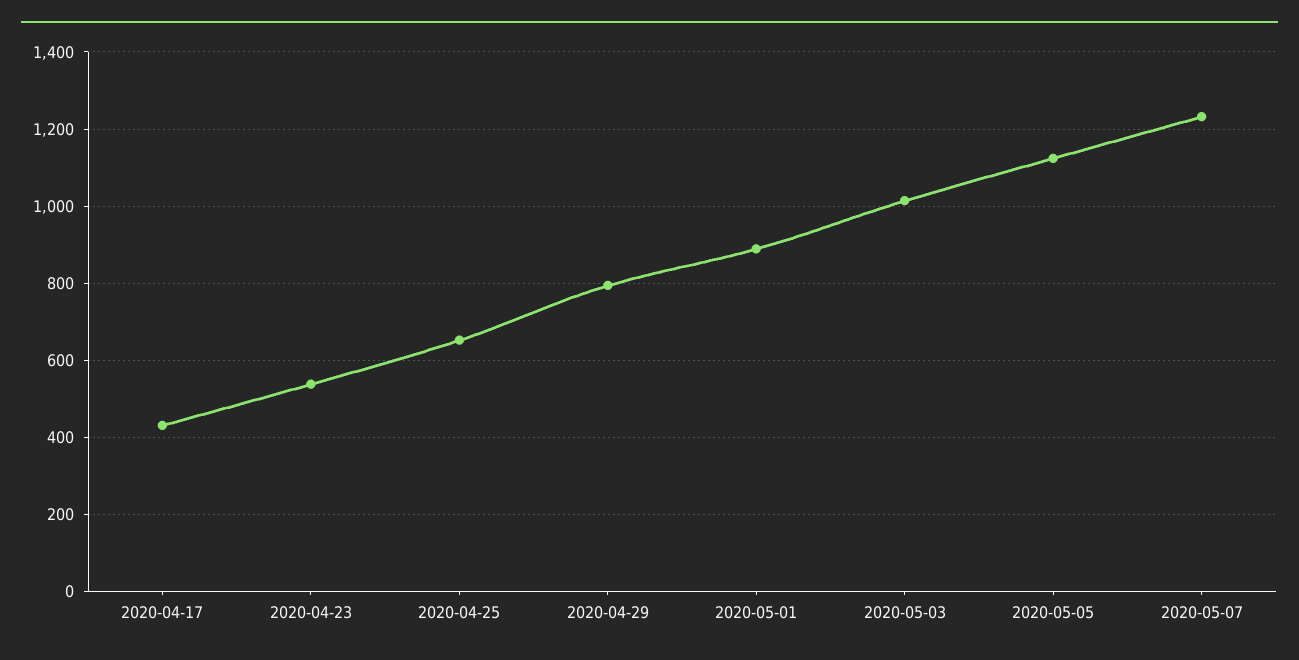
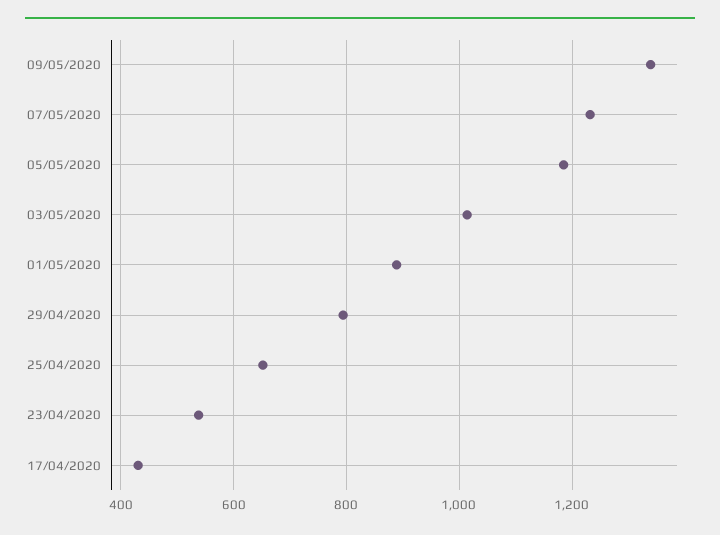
2020-05-05: 1120 -> 1180
09/05/2020: none -> 1340

